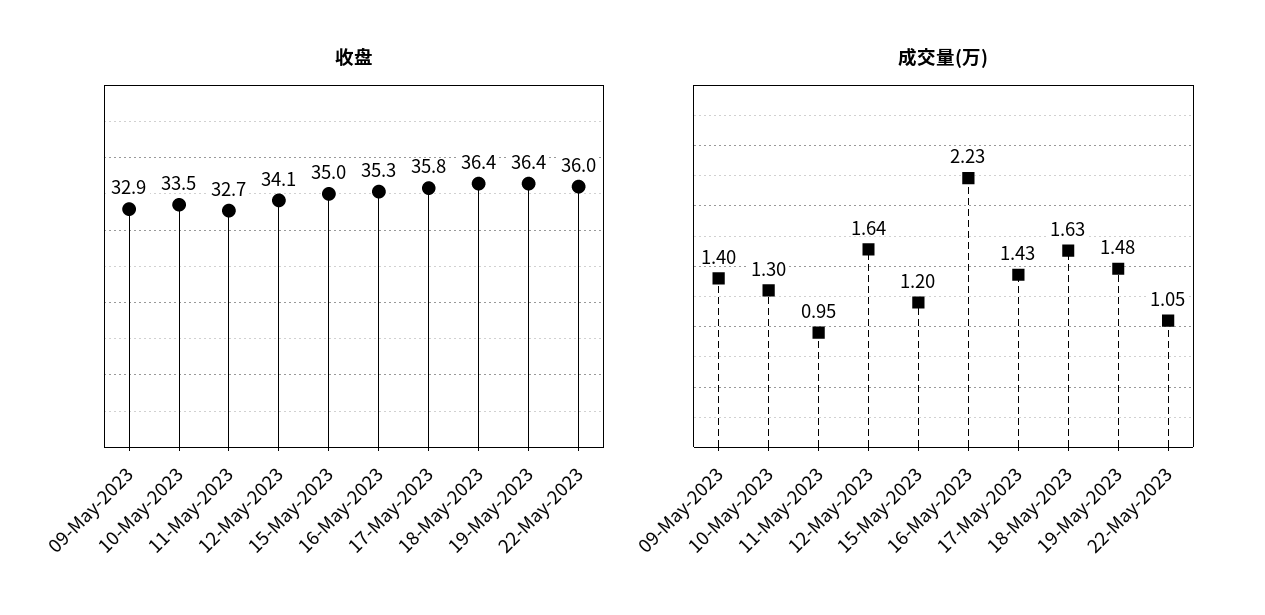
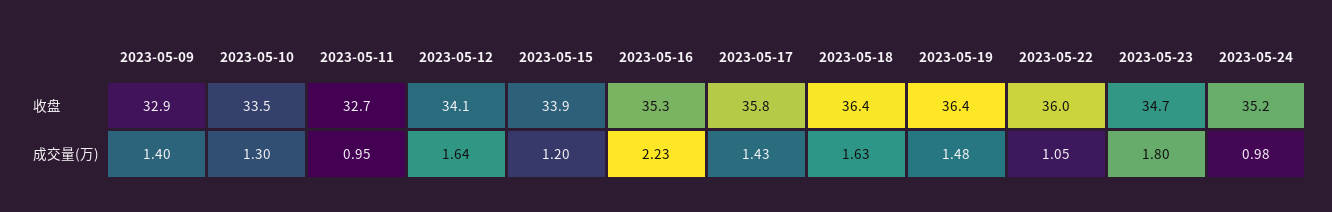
收盘, 15-May-2023: 35 -> 33.9
收盘, 2023-05-23: none -> 34.7
收盘, 2023-05-24: none -> 35.2
成交量(万), 2023-05-23: none -> 1.8
成交量(万), 2023-05-24: none -> 0.98

